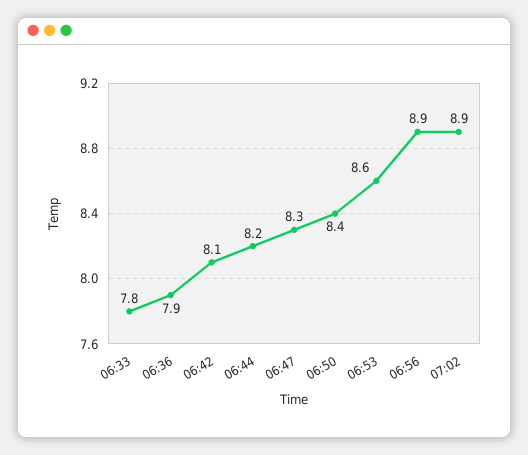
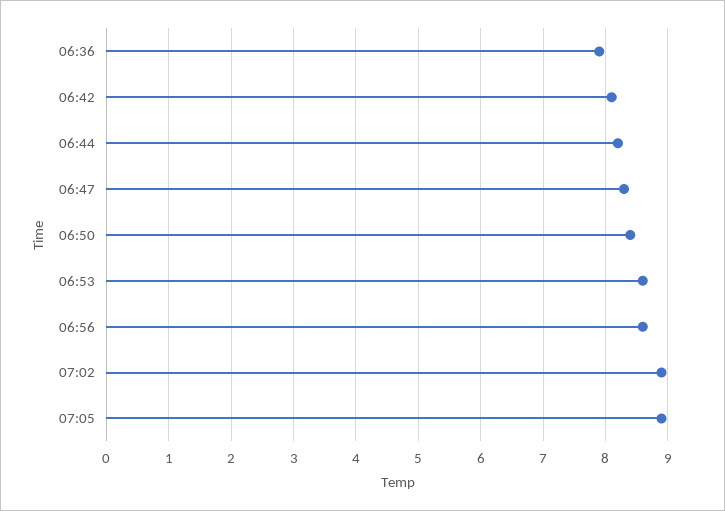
06:33: 7.8 -> none
06:56: 8.9 -> 8.6
07:05: none -> 8.9

